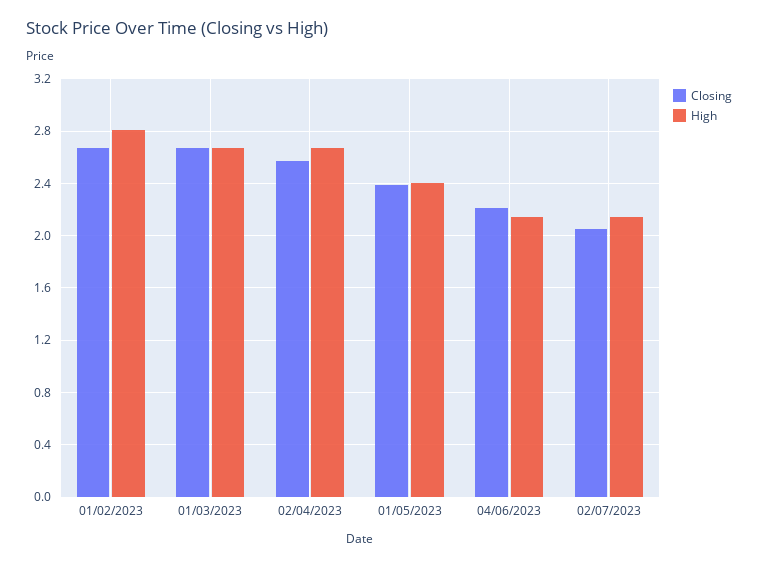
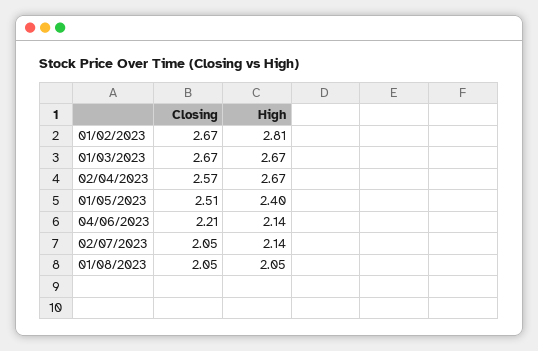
Closing, 01/05/2023: 2.4 -> 2.51
Closing, 01/08/2023: none -> 2.05
High, 01/08/2023: none -> 2.05

